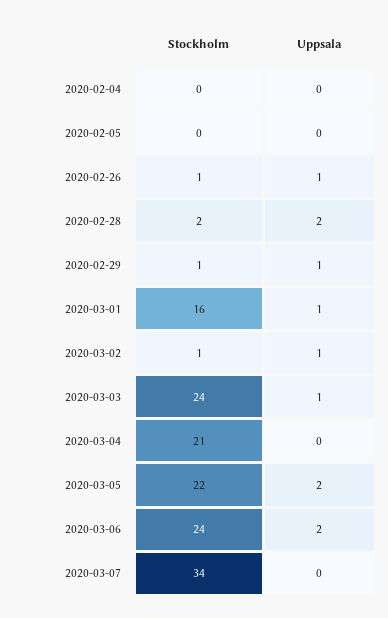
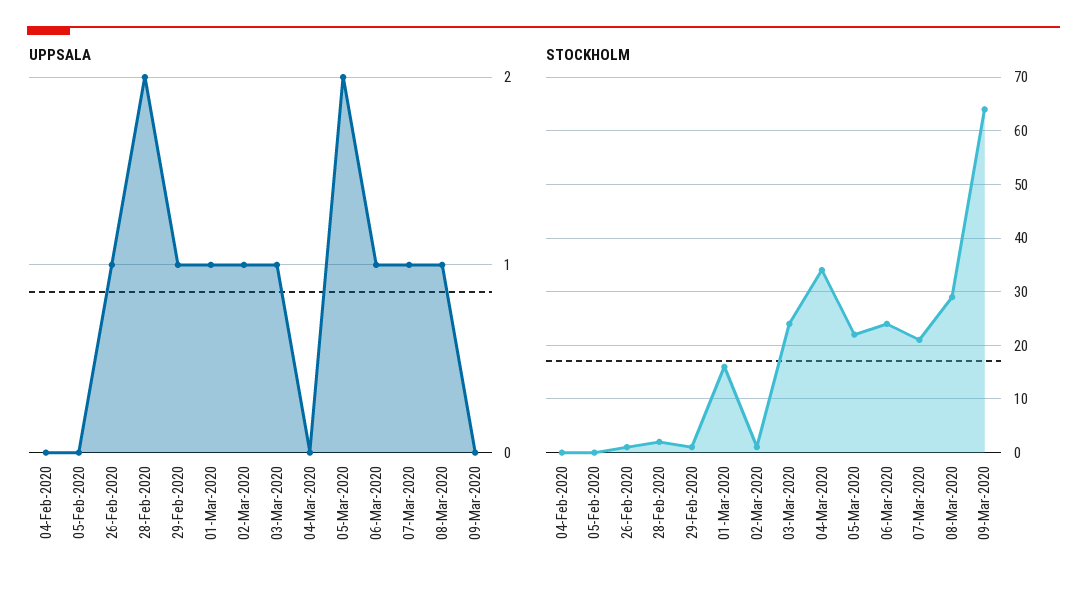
Stockholm, 2020-03-04: 21 -> 35
Uppsala, 2020-03-06: 2 -> 1
Stockholm, 2020-03-07: 34 -> 20
Uppsala, 2020-03-07: 0 -> 1
Uppsala, 08-Mar-2020: none -> 1
Uppsala, 09-Mar-2020: none -> 0
Stockholm, 08-Mar-2020: none -> 30
Stockholm, 09-Mar-2020: none -> 65

